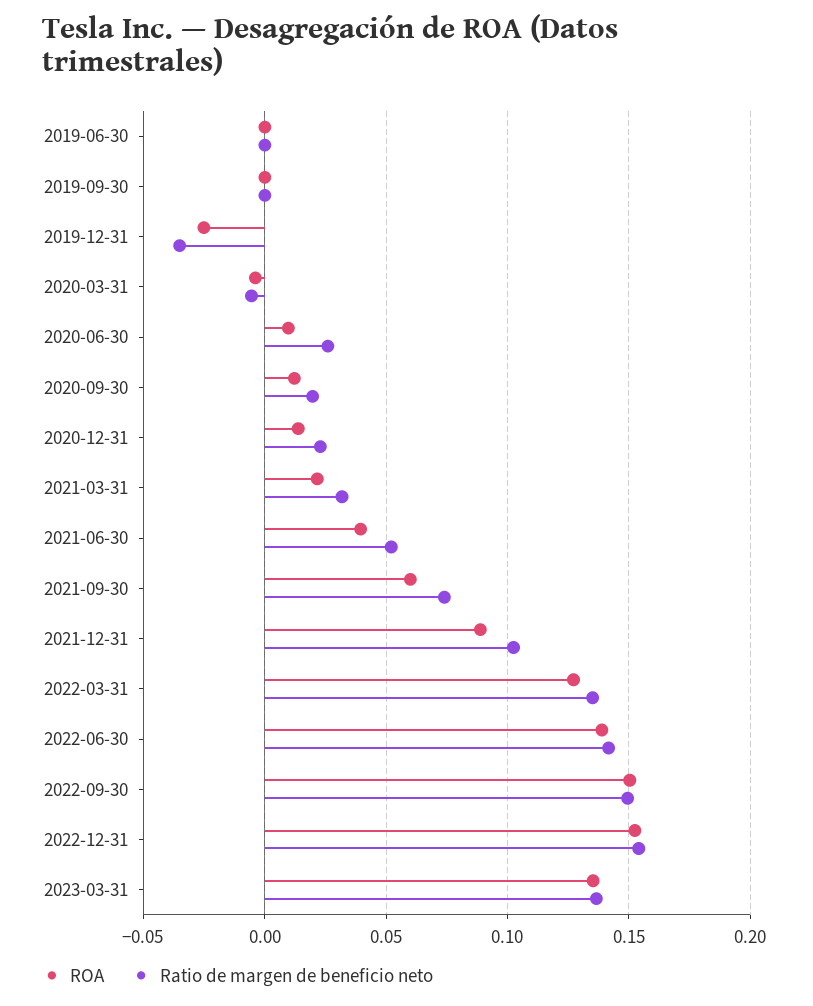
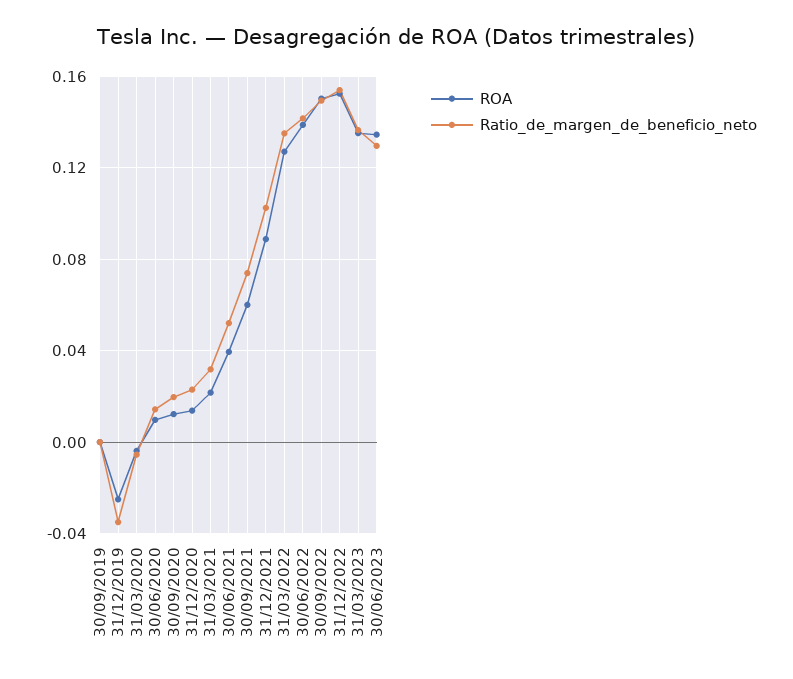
ROA, 2019-06-30: 0 -> none
Ratio de margen de beneficio neto, 2019-06-30: 0 -> none
Ratio de margen de beneficio neto, 2020-06-30: 0.025 -> 0.015
ROA, 30/06/2023: none -> 0.135
Ratio de margen de beneficio neto, 30/06/2023: none -> 0.13

